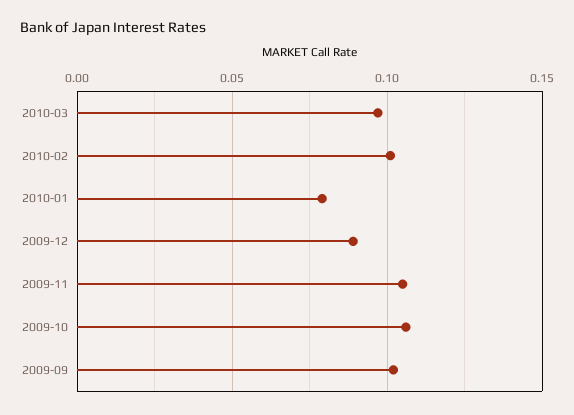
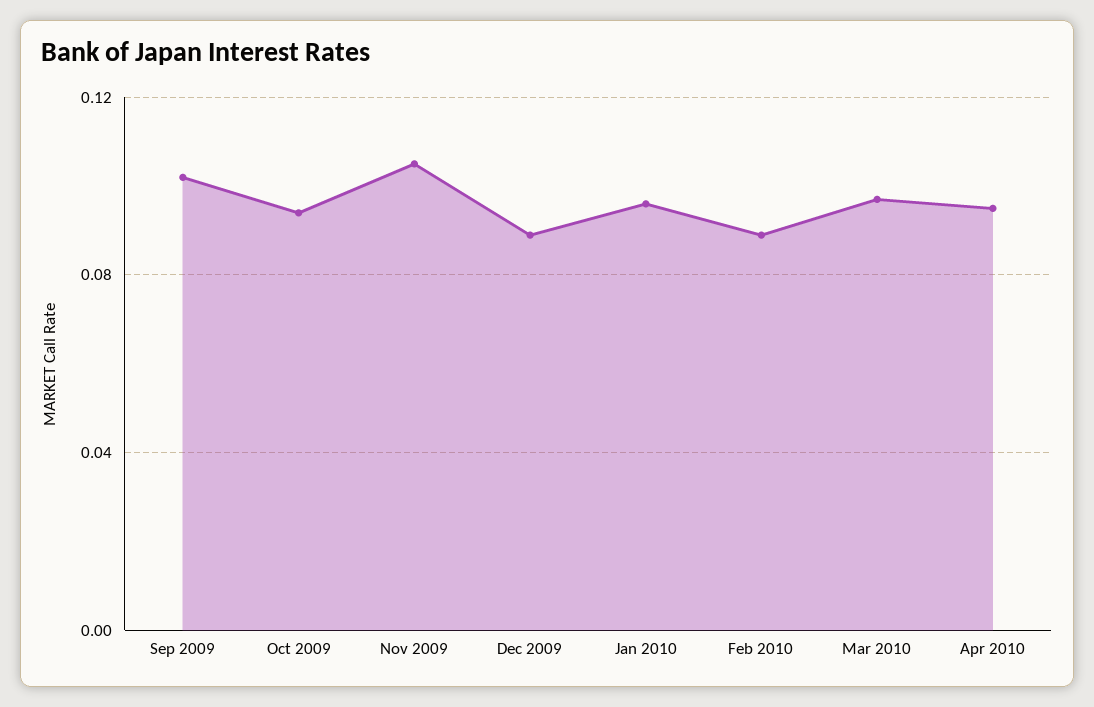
2010-02: 0.1 -> 0.09
2010-01: 0.08 -> 0.095
2009-10: 0.105 -> 0.095
Apr 2010: none -> 0.095

